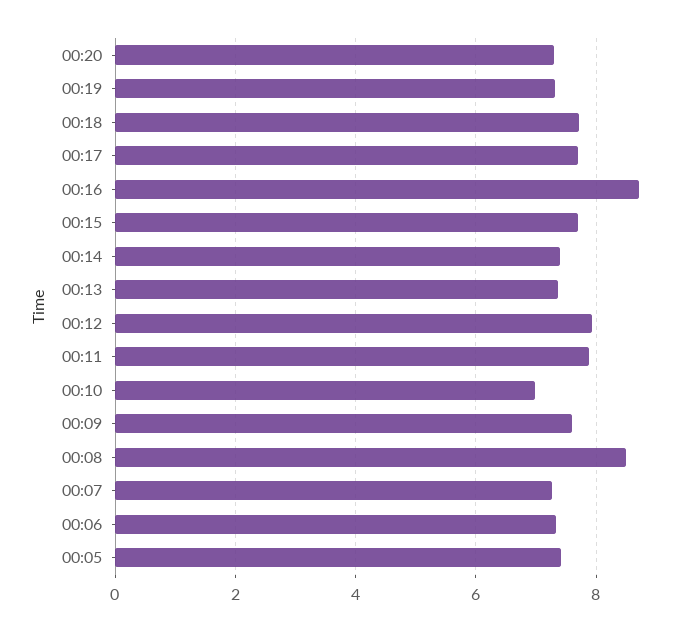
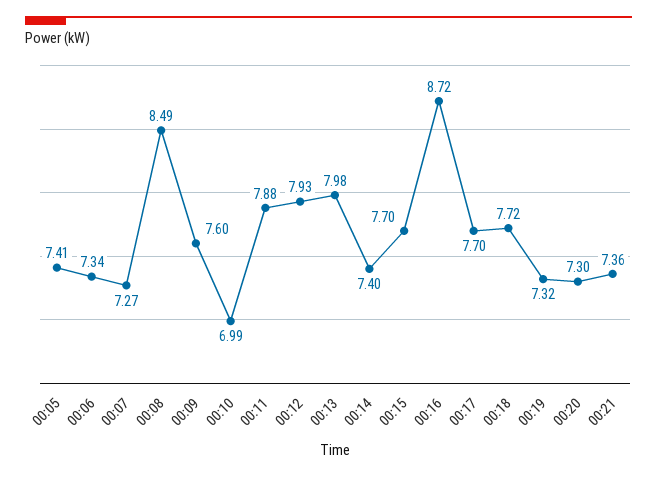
00:13: 7.4 -> 7.98
00:21: none -> 7.36

